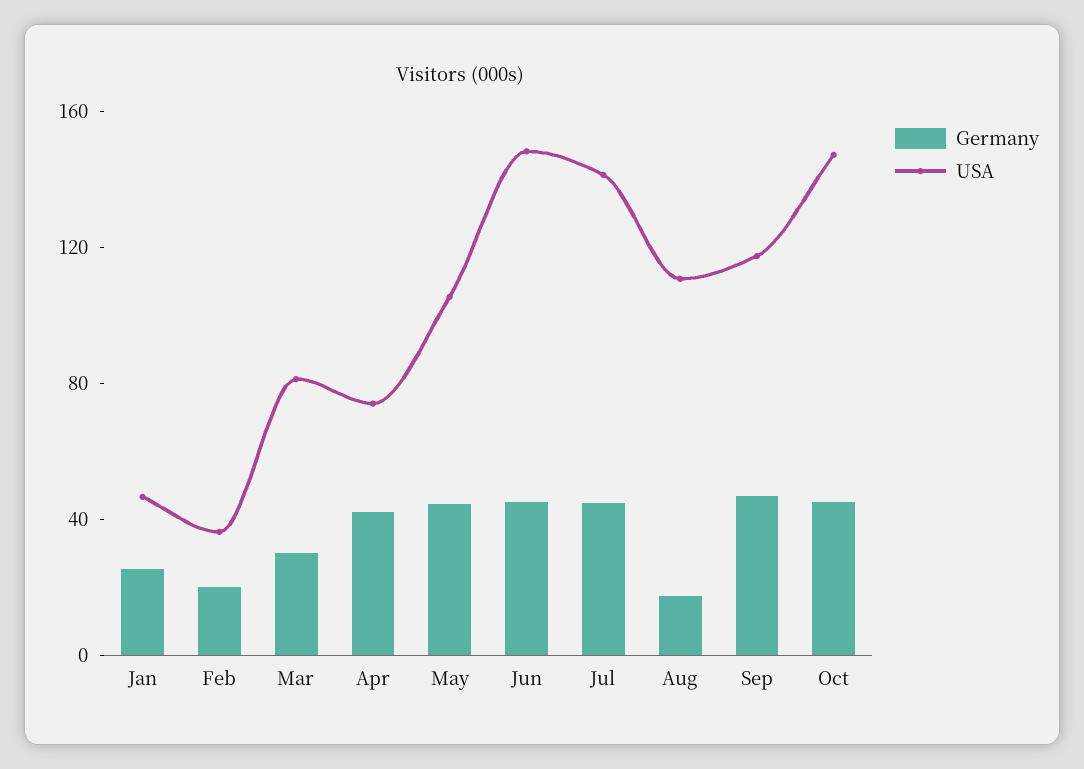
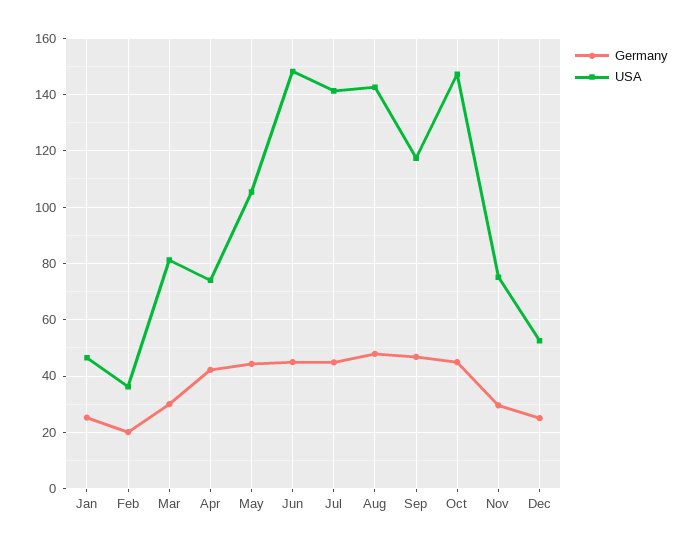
Germany, Aug: 20 -> 47.5
USA, Aug: 110 -> 142.5
Germany, Nov: none -> 30
USA, Nov: none -> 75
Germany, Dec: none -> 25
USA, Dec: none -> 52.5

